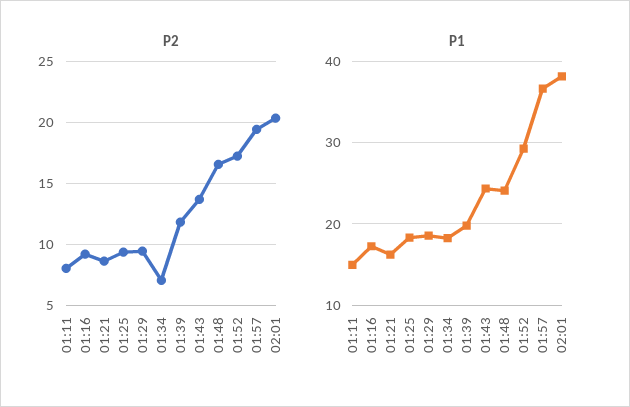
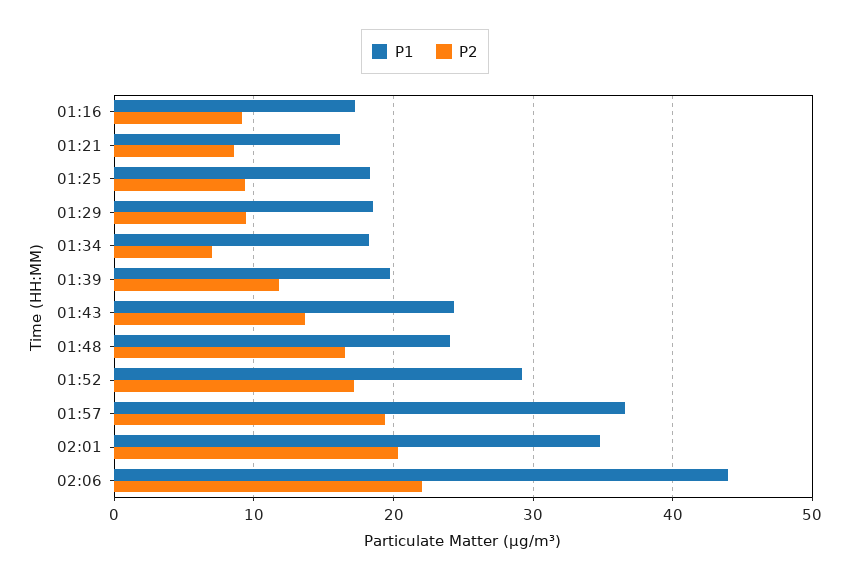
P2, 01:11: 8 -> none
P1, 01:11: 15 -> none
P1, 02:01: 38 -> 35
P1, 02:06: none -> 44
P2, 02:06: none -> 22

